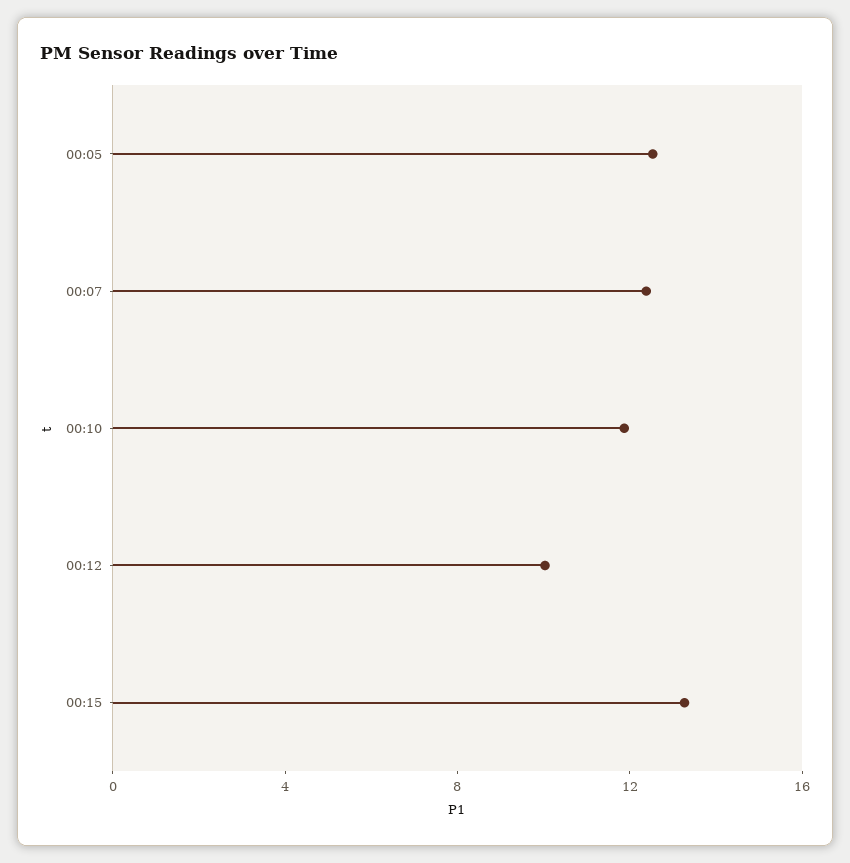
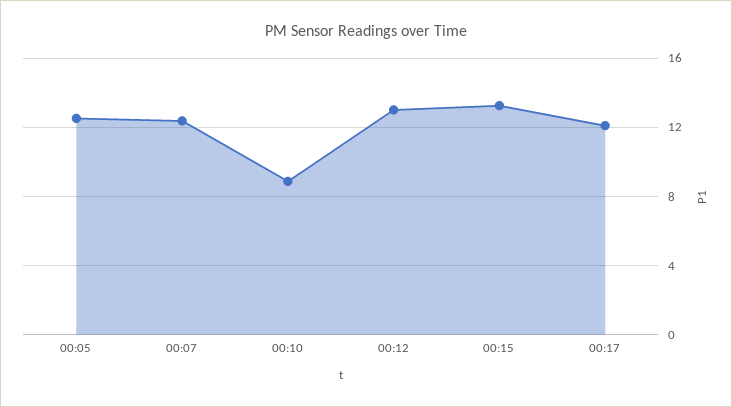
00:10: 12 -> 9
00:12: 10 -> 13
00:17: none -> 12

